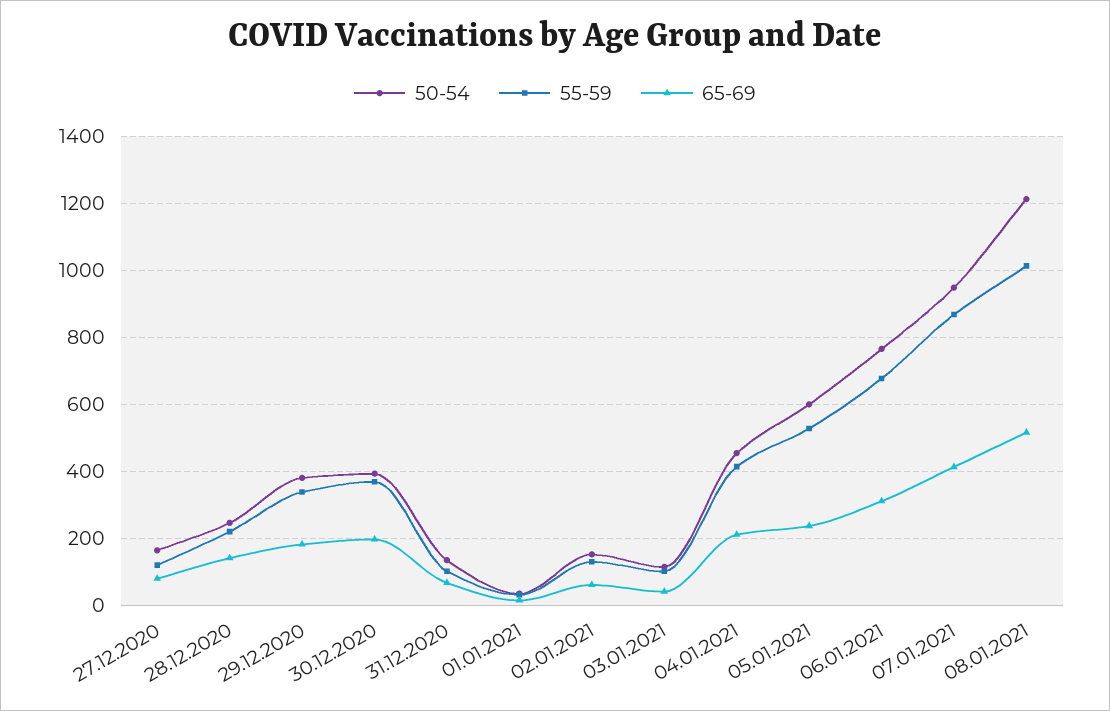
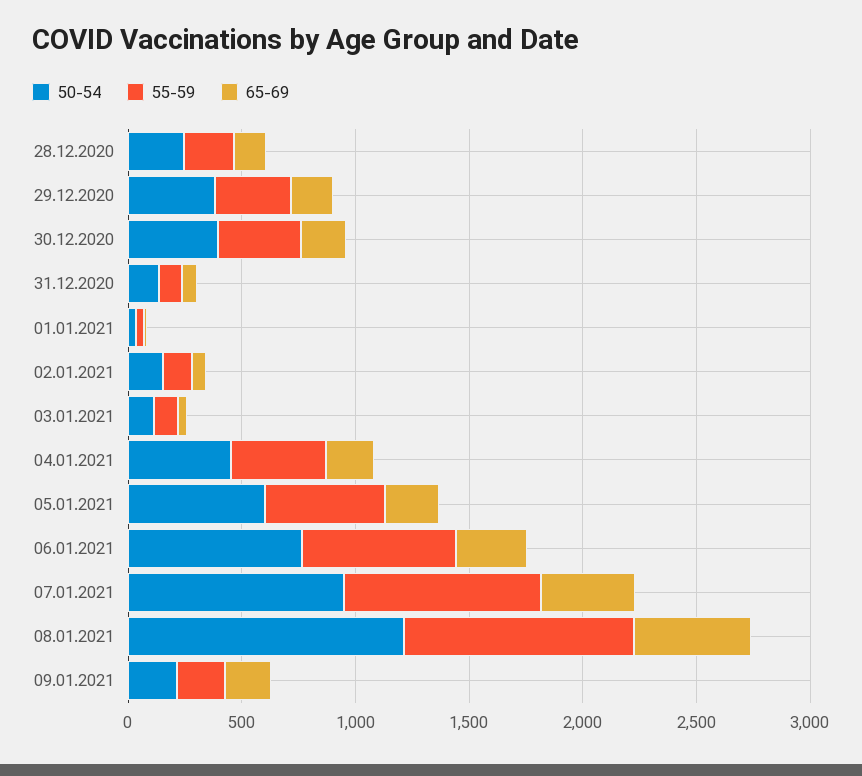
50-54, 27.12.2020: 160 -> none
55-59, 27.12.2020: 120 -> none
65-69, 27.12.2020: 80 -> none
50-54, 09.01.2021: none -> 200
55-59, 09.01.2021: none -> 200
65-69, 09.01.2021: none -> 200

